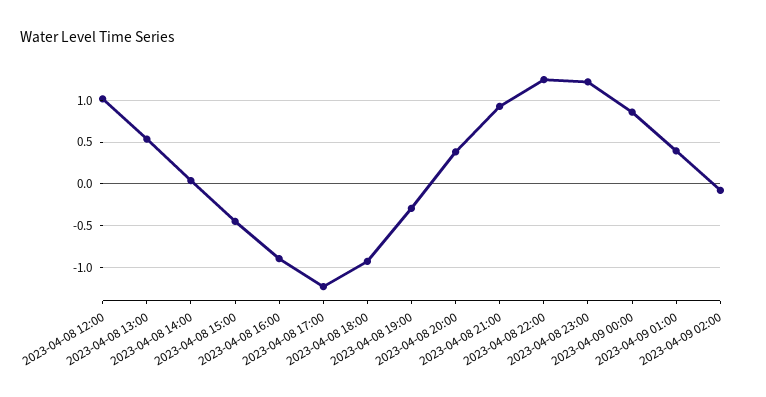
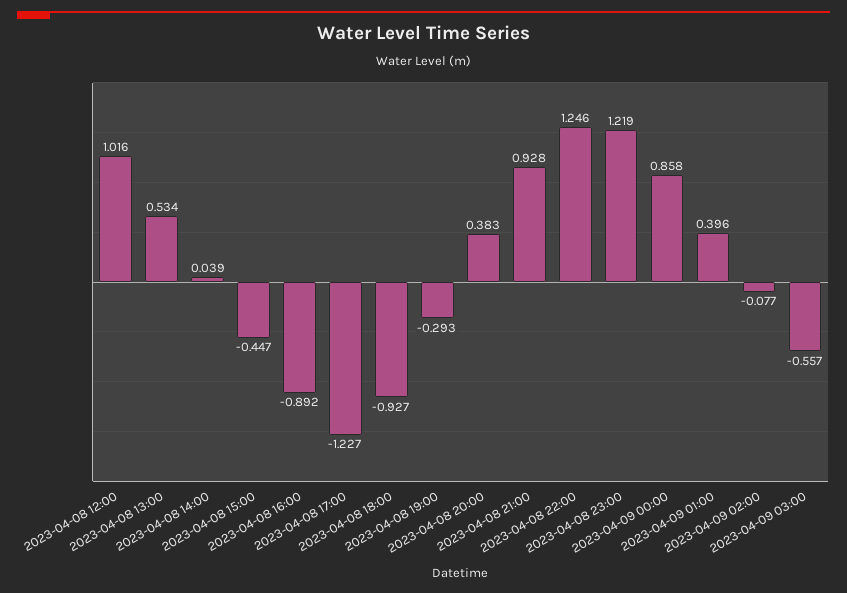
2023-04-09 03:00: none -> -0.557

